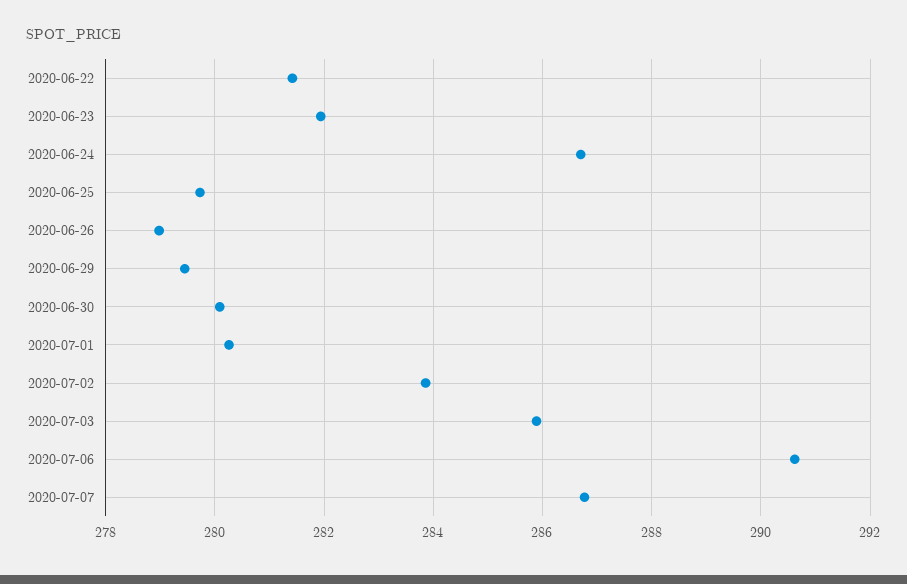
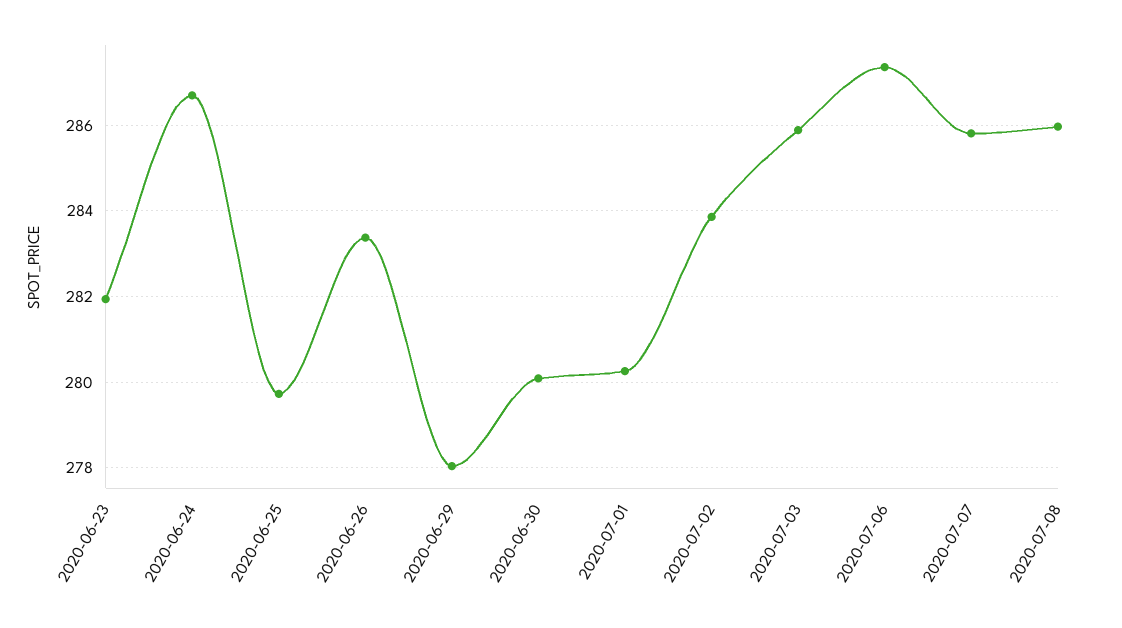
2020-06-22: 281.4 -> none
2020-06-26: 279 -> 283.4
2020-06-29: 279.4 -> 278
2020-07-06: 290.6 -> 287.4
2020-07-07: 286.8 -> 285.8
2020-07-08: none -> 286

